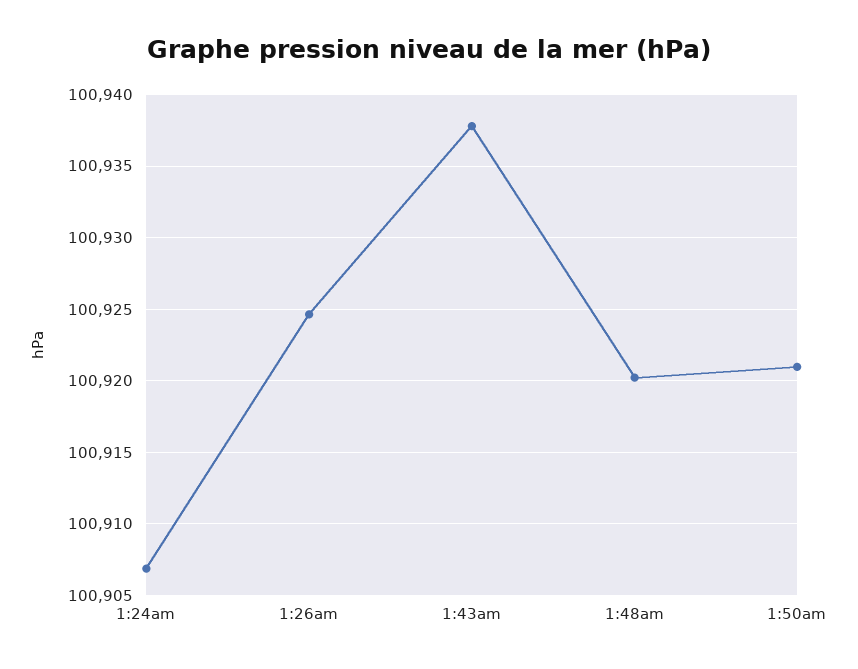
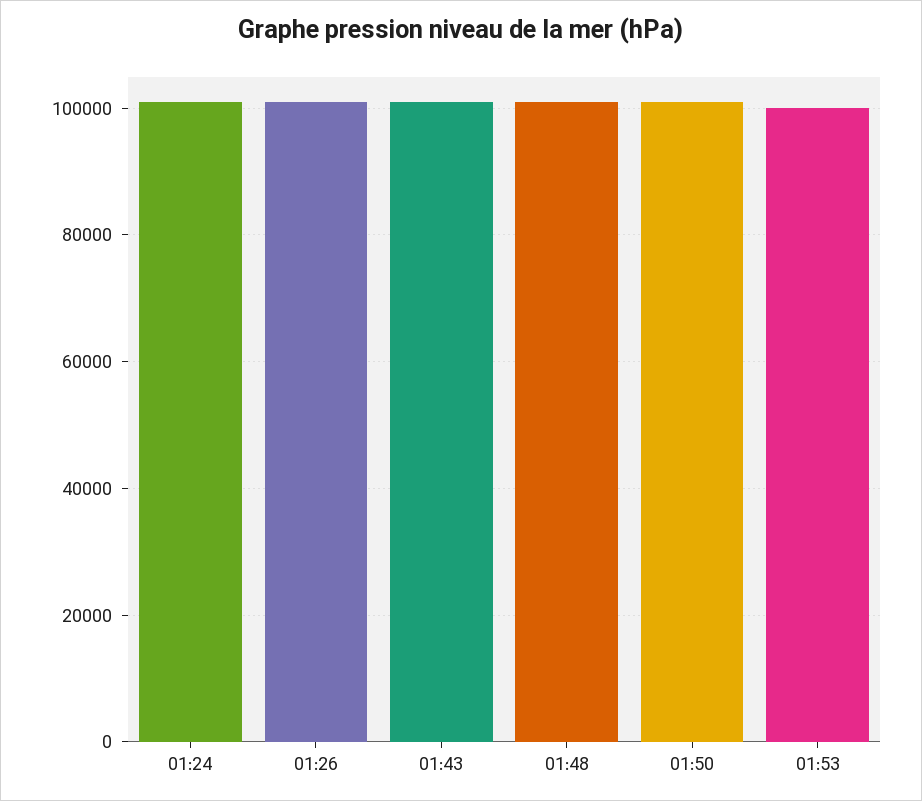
01:53: none -> 100000

